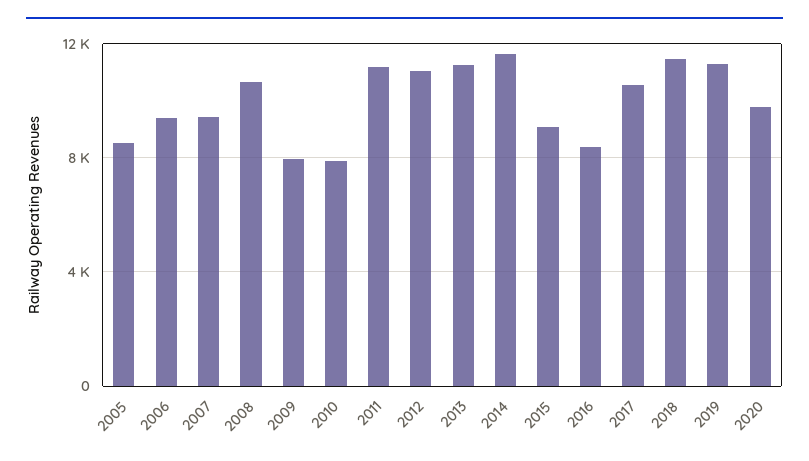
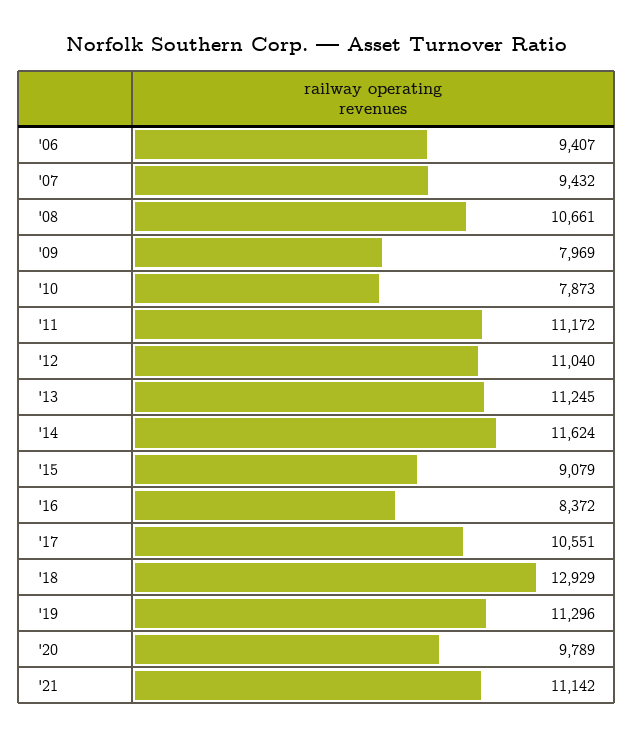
2005: 8500 -> none
2018: 11500 -> 12929
'21: none -> 11142

